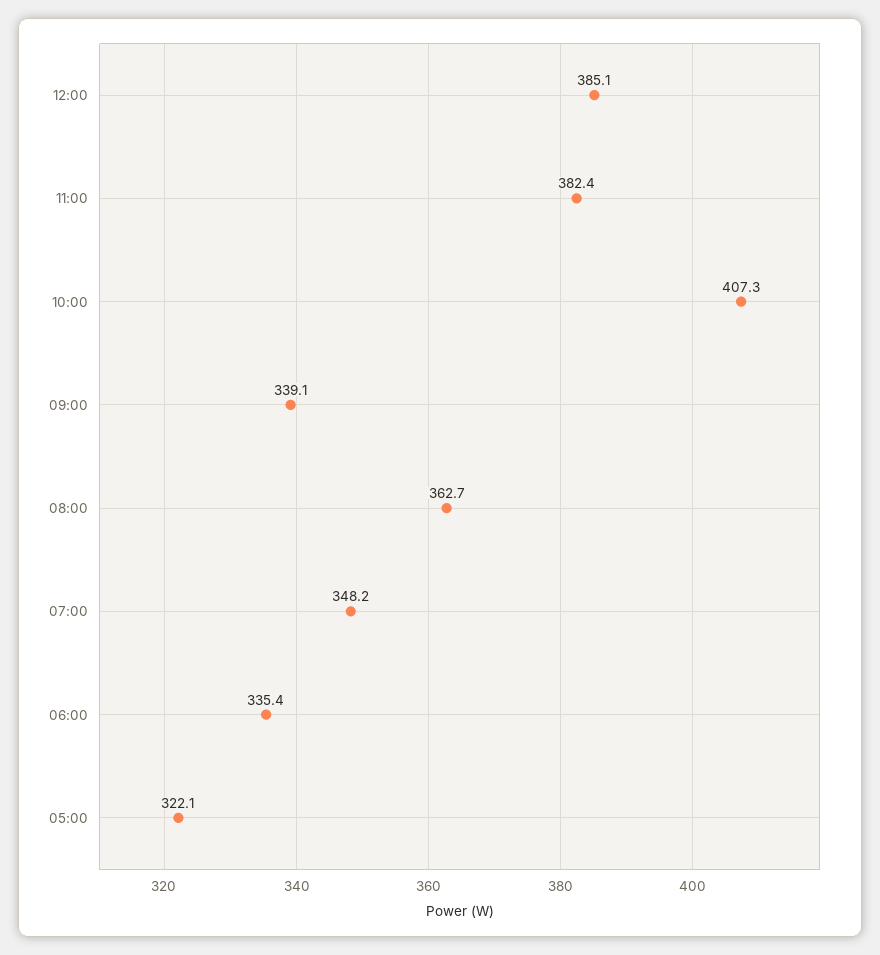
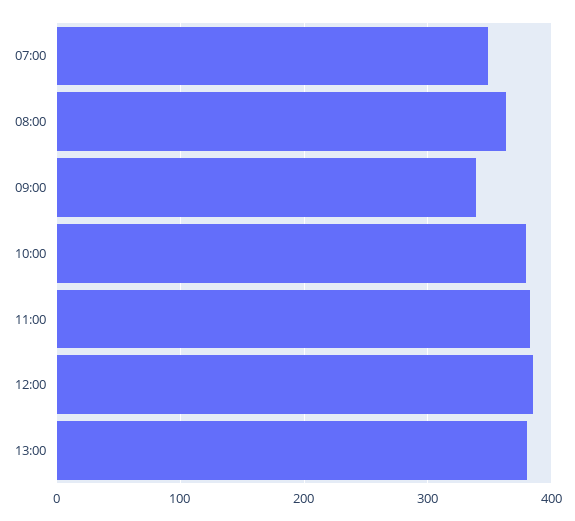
10:00: 407.3 -> 380
06:00: 335.4 -> none
05:00: 322.1 -> none
13:00: none -> 380

